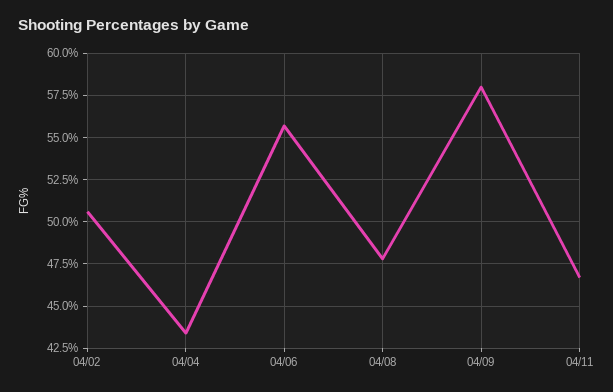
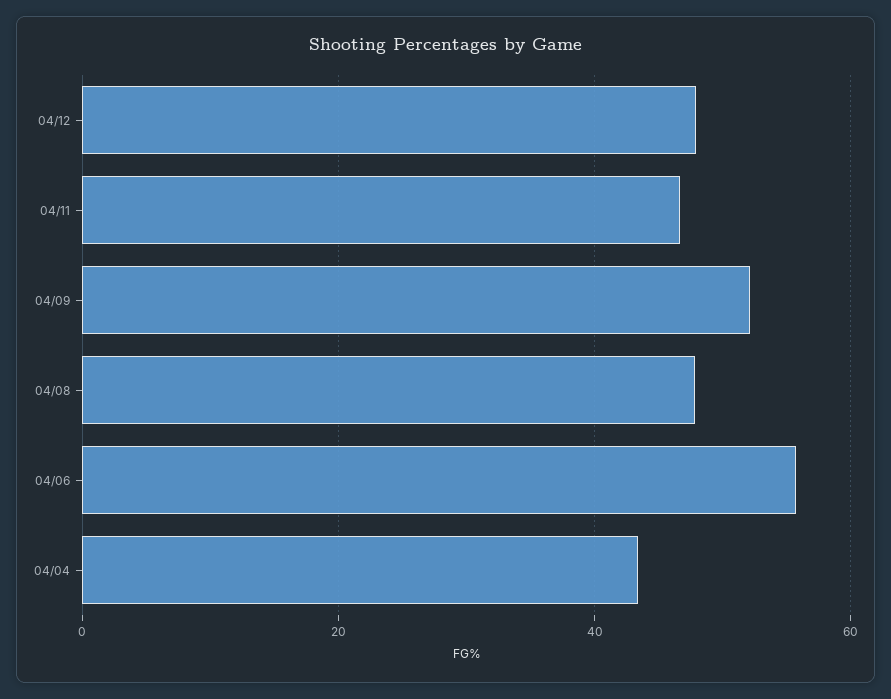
04/02: 50.5 -> none
04/09: 58 -> 52
04/12: none -> 48

